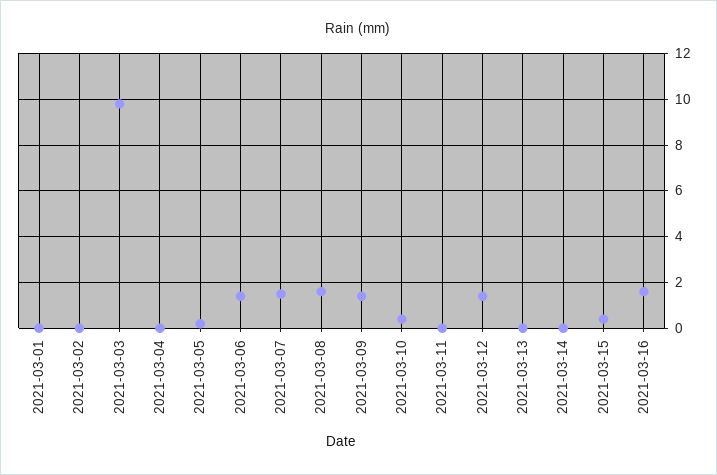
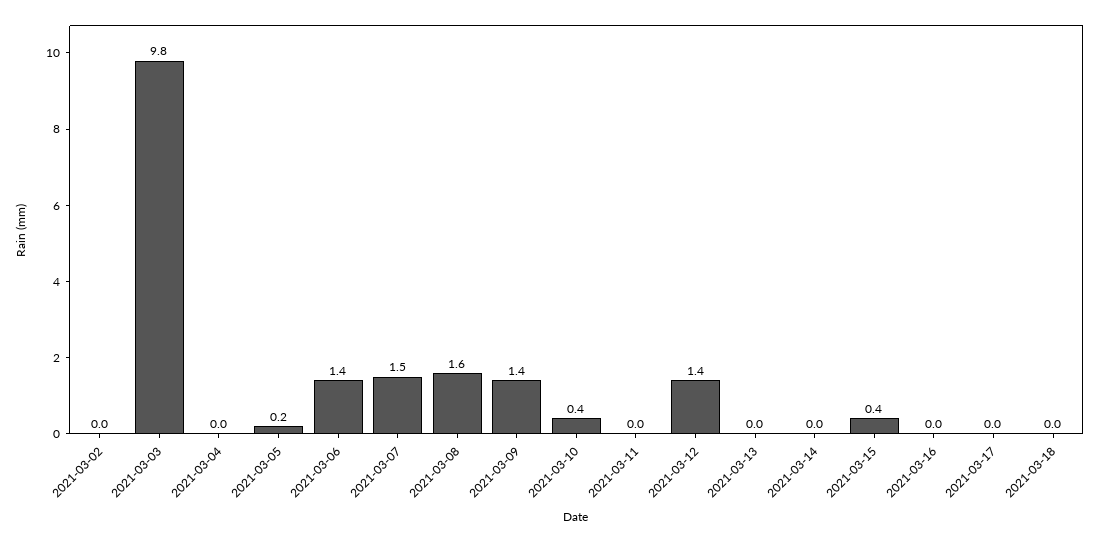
2021-03-01: 0 -> none
2021-03-16: 1.5 -> 0
2021-03-17: none -> 0
2021-03-18: none -> 0

